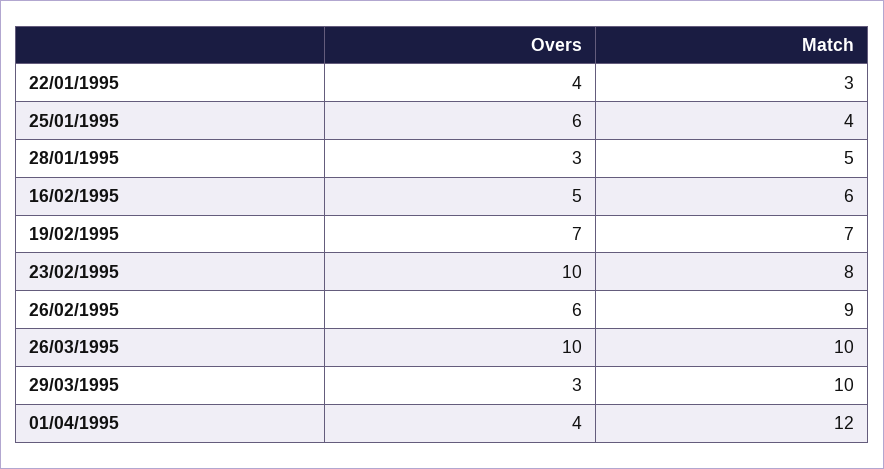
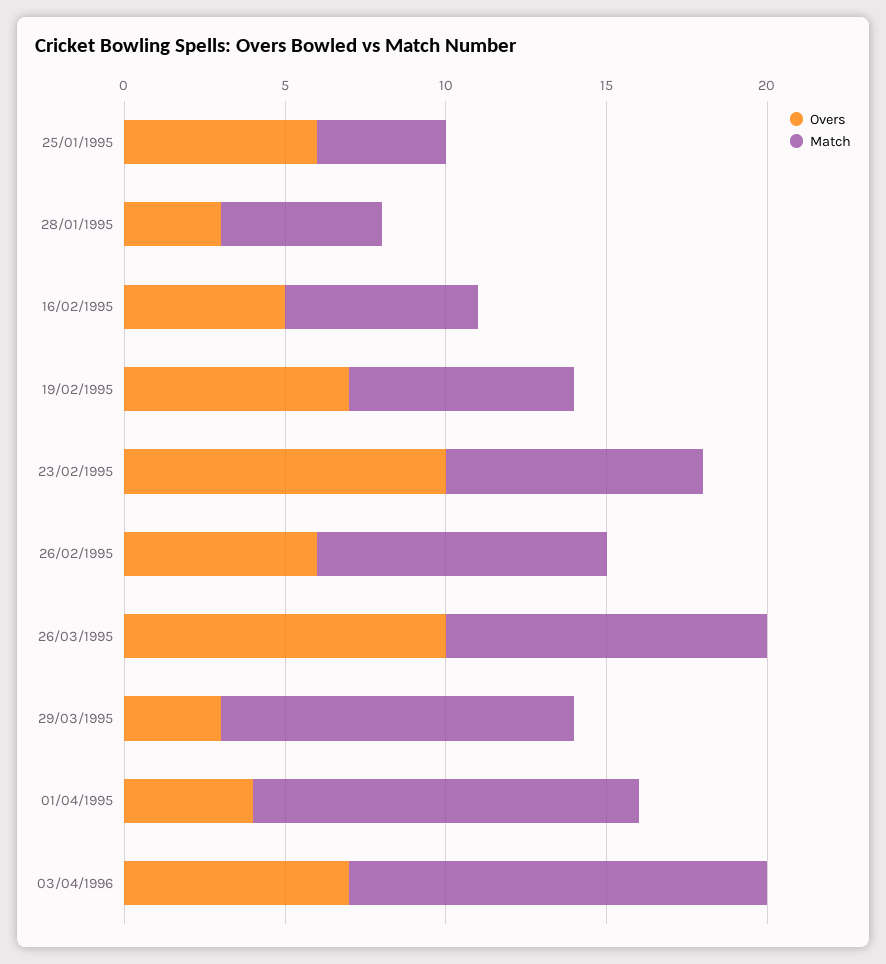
Overs, 22/01/1995: 4 -> none
Match, 22/01/1995: 3 -> none
Match, 29/03/1995: 10 -> 11
Overs, 03/04/1996: none -> 7
Match, 03/04/1996: none -> 13

